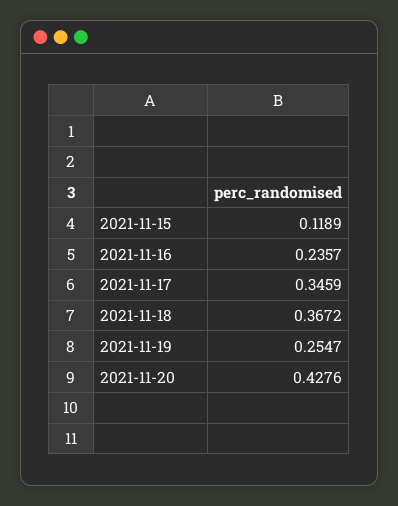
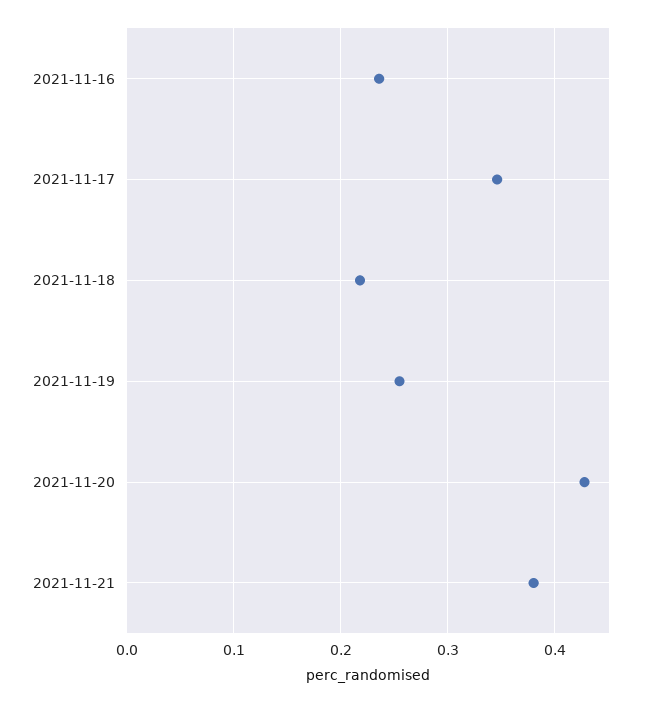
2021-11-15: 0.1189 -> none
2021-11-18: 0.3672 -> 0.22
2021-11-21: none -> 0.38

